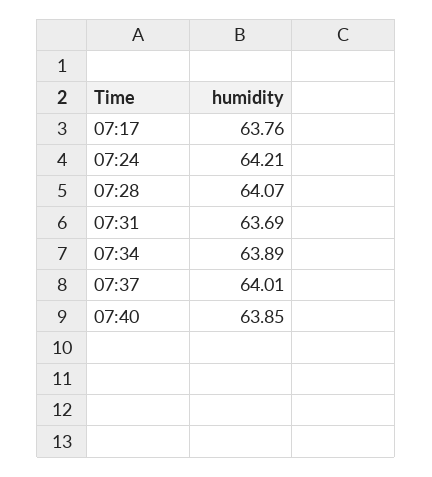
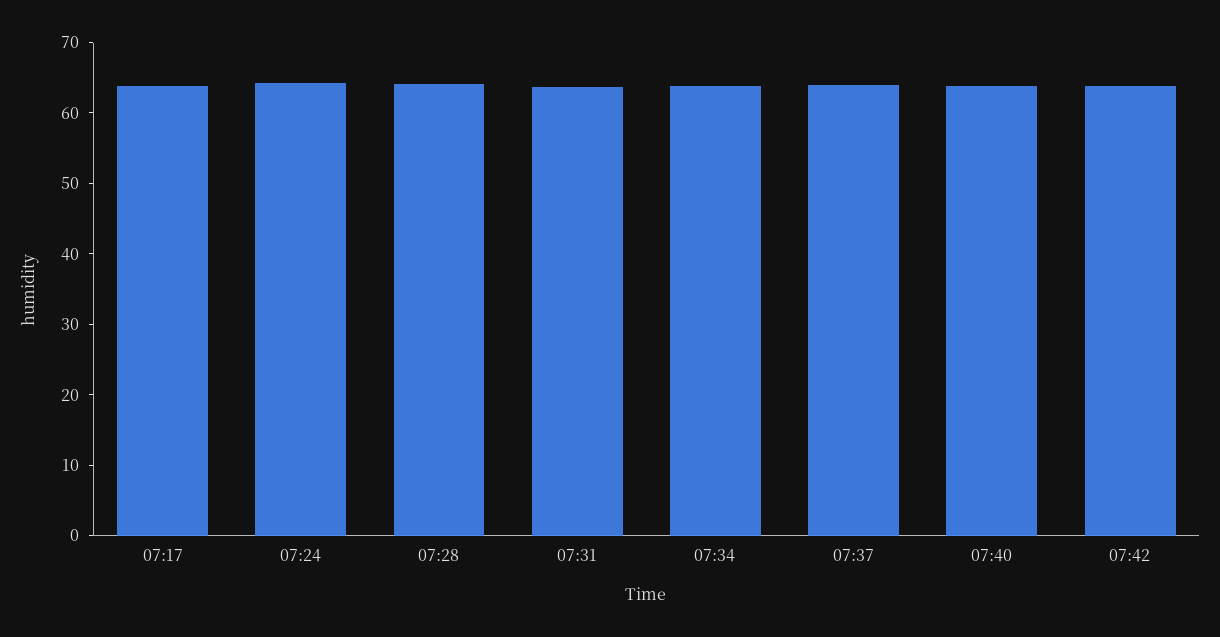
07:42: none -> 64

